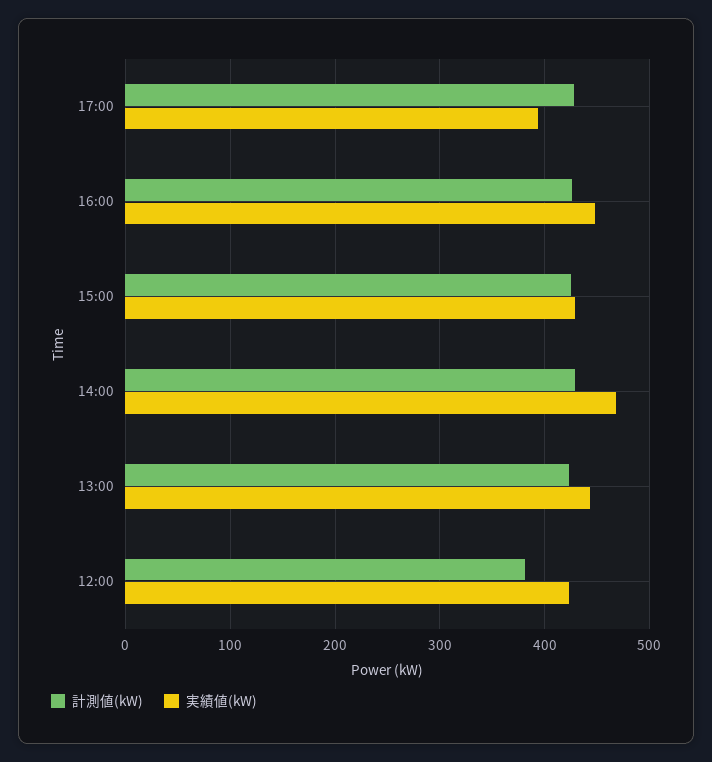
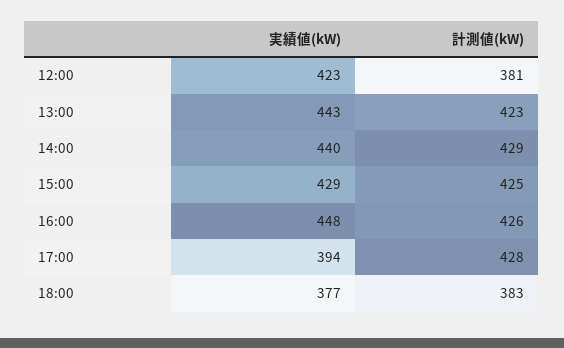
実績値(kW), 14:00: 470 -> 440
実績値(kW), 18:00: none -> 377
計測値(kW), 18:00: none -> 383

